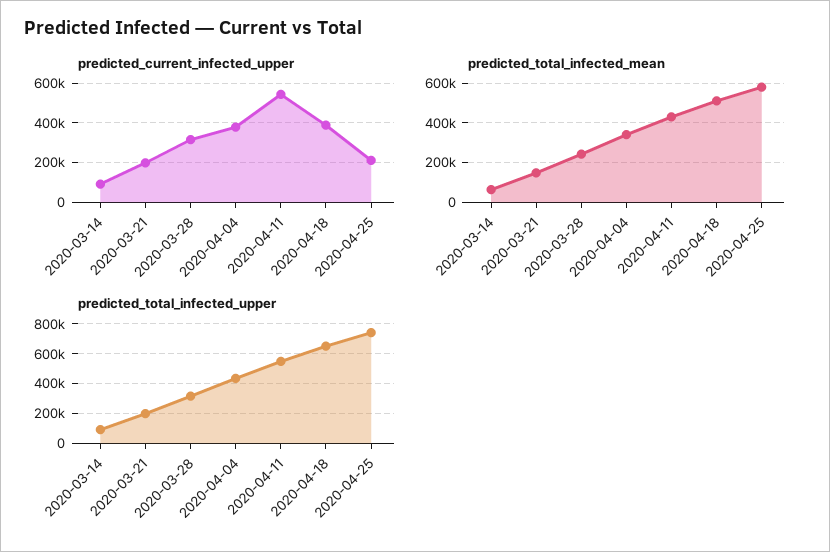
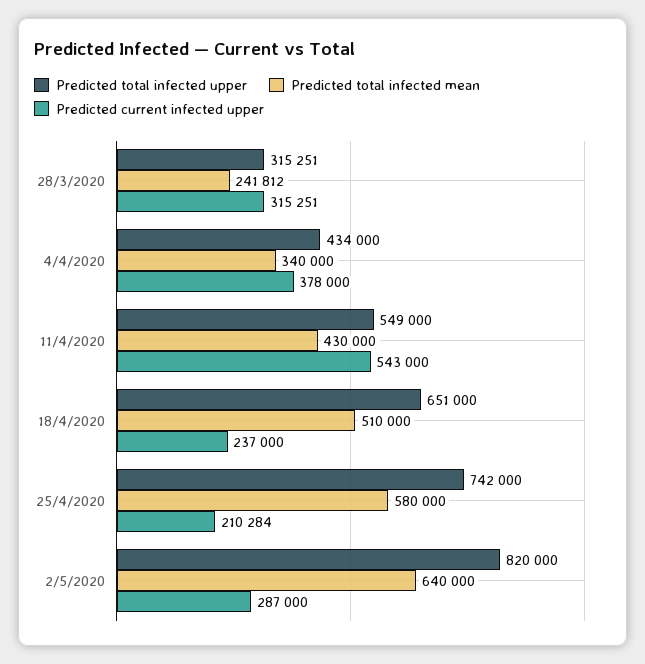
predicted_current_infected_upper, 2020-03-14: 100000 -> none
predicted_current_infected_upper, 2020-03-21: 200000 -> none
predicted_current_infected_upper, 2020-04-18: 400000 -> 237000
predicted_total_infected_mean, 2020-03-14: 50000 -> none
predicted_total_infected_mean, 2020-03-21: 150000 -> none
predicted_total_infected_upper, 2020-03-14: 100000 -> none
predicted_total_infected_upper, 2020-03-21: 200000 -> none
predicted_total_infected_upper, 2/5/2020: none -> 820000
predicted_total_infected_mean, 2/5/2020: none -> 640000
predicted_current_infected_upper, 2/5/2020: none -> 287000

